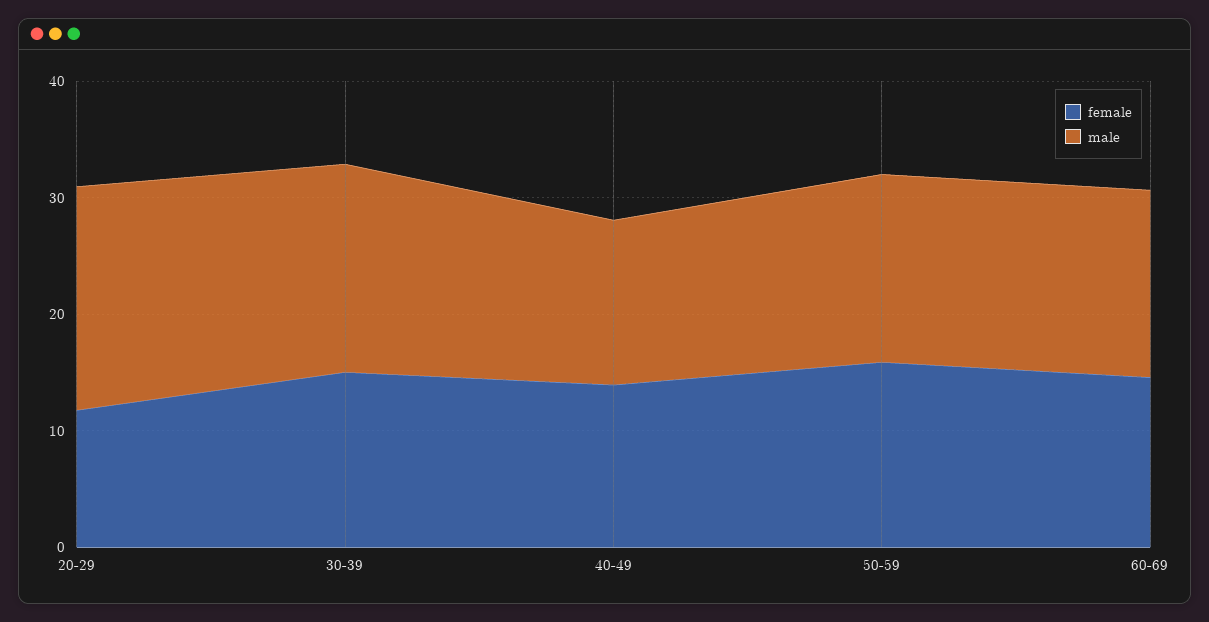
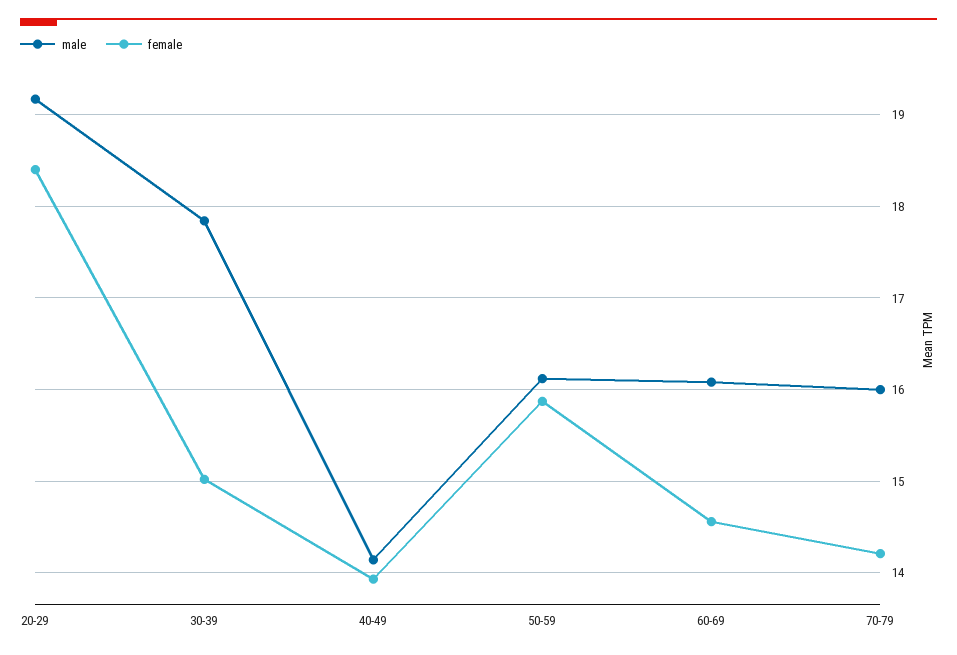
female, 20-29: 12 -> 18.4
male, 70-79: none -> 16
female, 70-79: none -> 14.2

